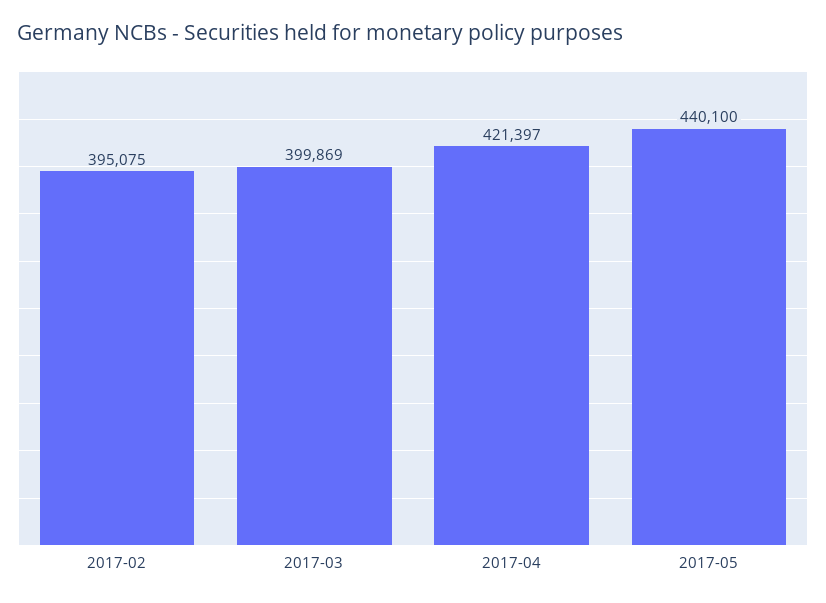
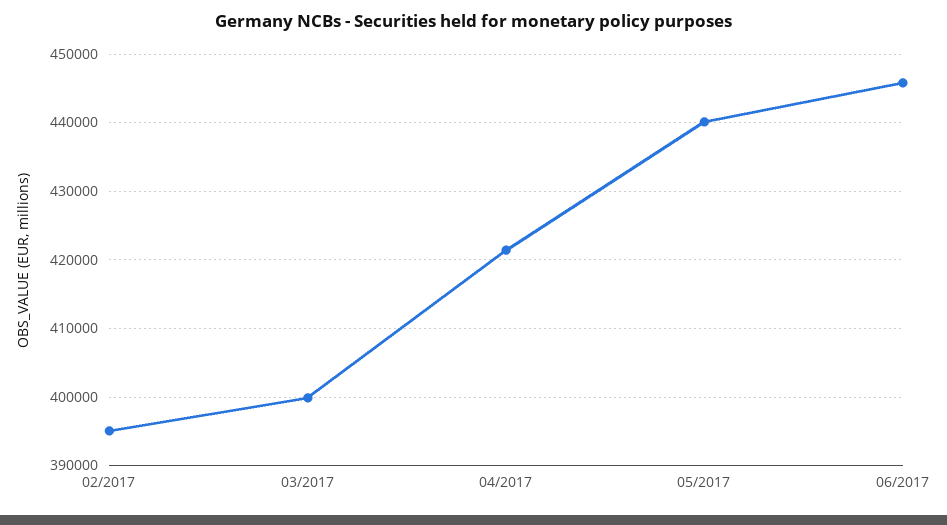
06/2017: none -> 446000

